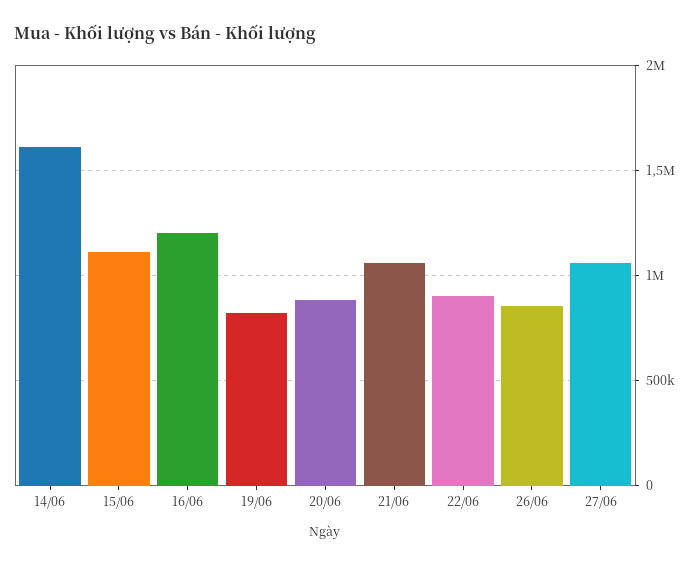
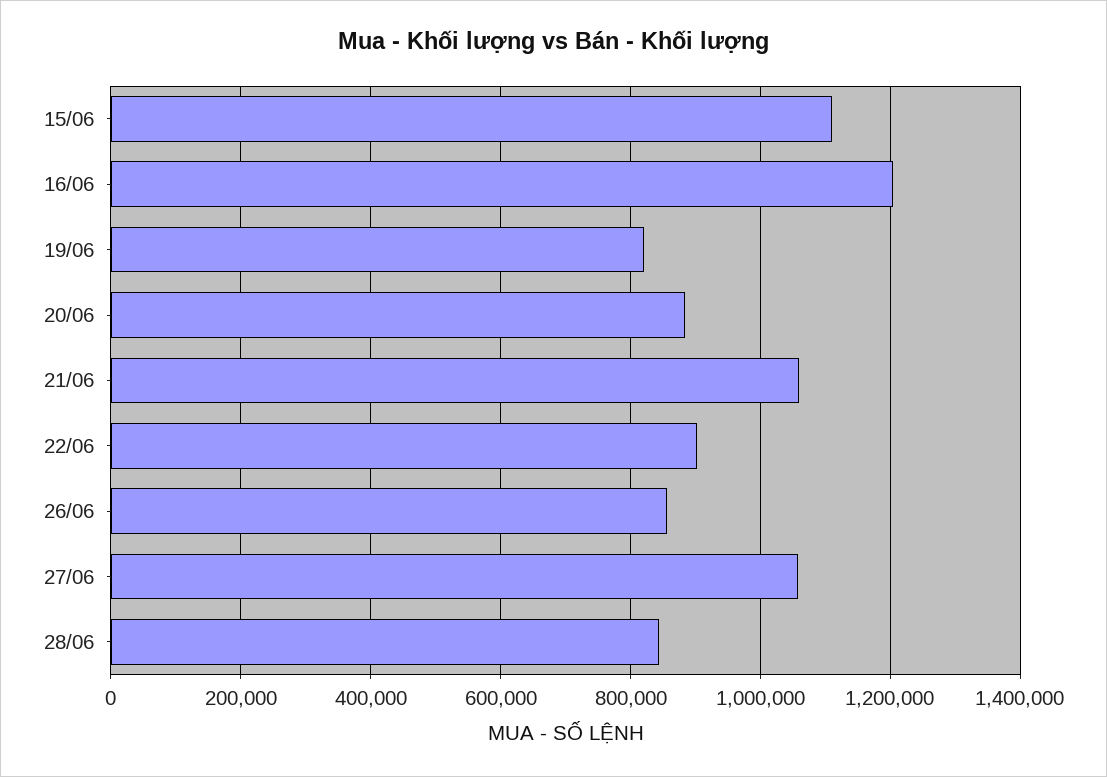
14/06: 1600000 -> none
28/06: none -> 840000

